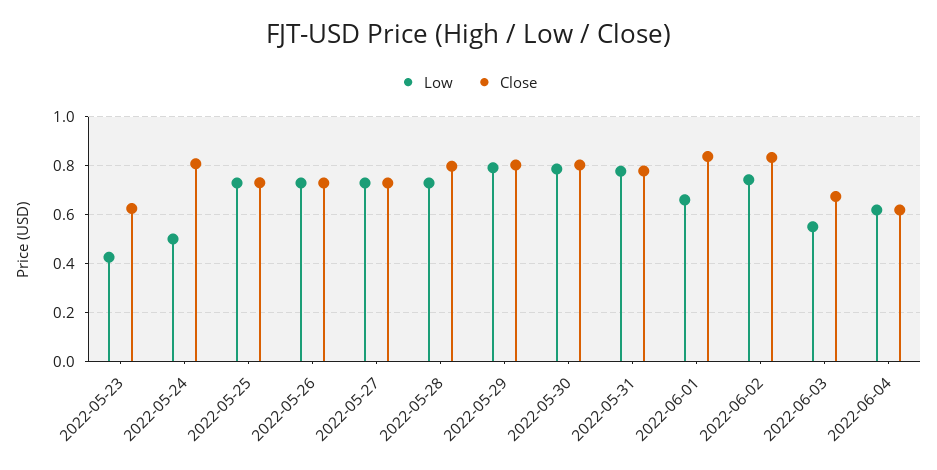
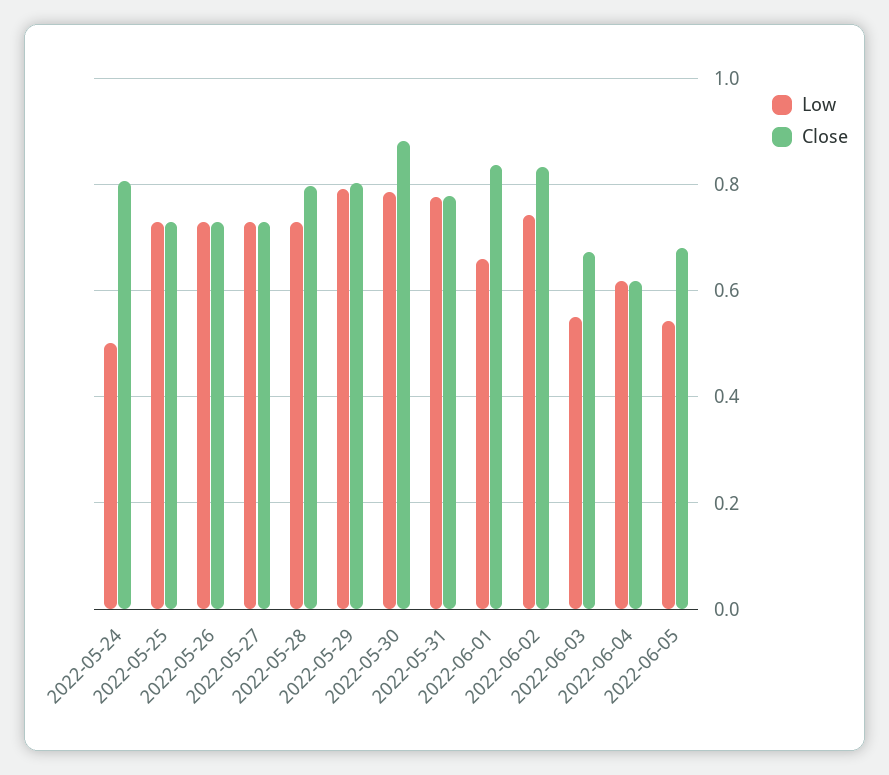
Low, 2022-05-23: 0.425 -> none
Close, 2022-05-23: 0.625 -> none
Close, 2022-05-30: 0.8 -> 0.88
Low, 2022-06-05: none -> 0.54
Close, 2022-06-05: none -> 0.68

